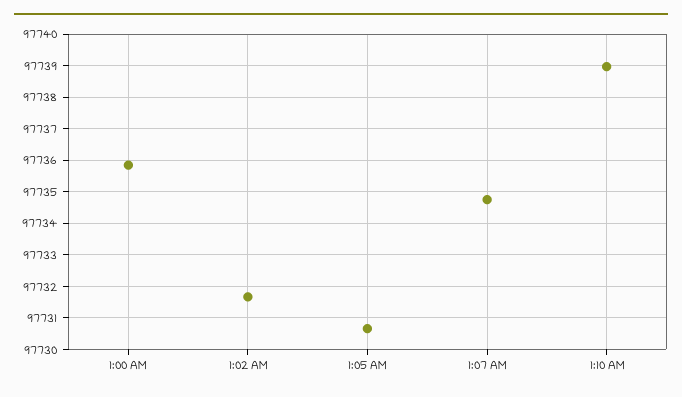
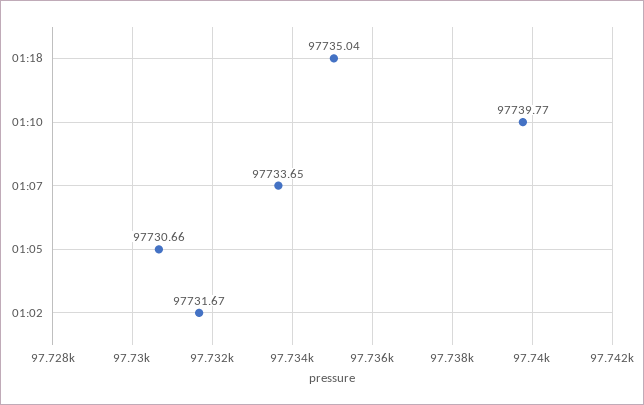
1:00 AM: 97735.8 -> none
1:07 AM: 97734.8 -> 97733.65
1:10 AM: 97739 -> 97739.77
01:18: none -> 97735.04

